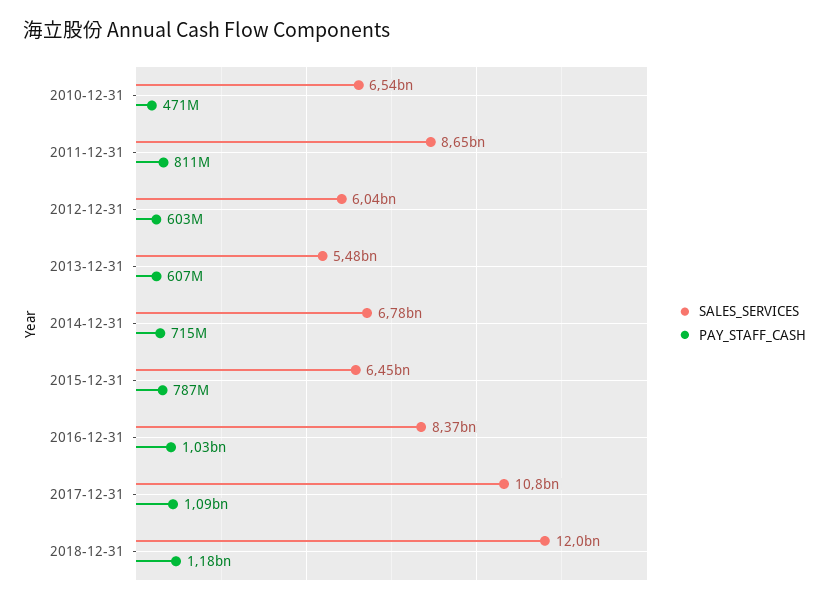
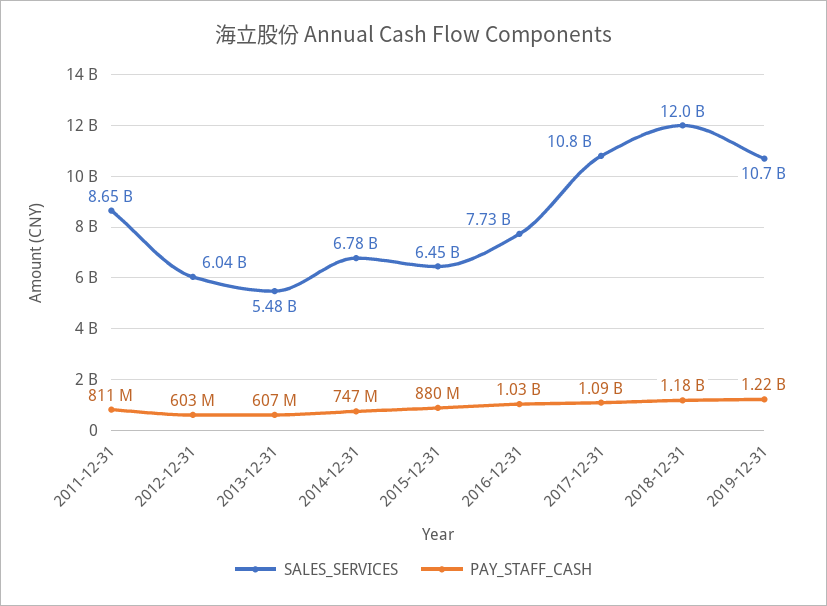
SALES_SERVICES, 2010-12-31: 6540000000 -> none
PAY_STAFF_CASH, 2010-12-31: 471000000 -> none
PAY_STAFF_CASH, 2014-12-31: 715000000 -> 747000000
PAY_STAFF_CASH, 2015-12-31: 787000000 -> 880000000
SALES_SERVICES, 2016-12-31: 8370000000 -> 7730000000
SALES_SERVICES, 2019-12-31: none -> 10700000000
PAY_STAFF_CASH, 2019-12-31: none -> 1220000000

